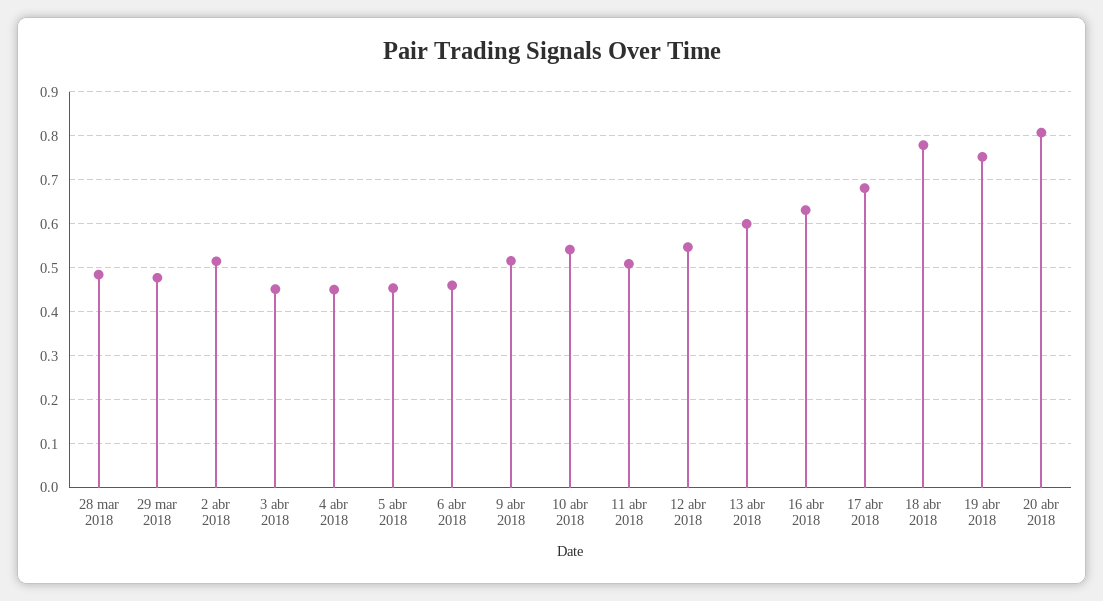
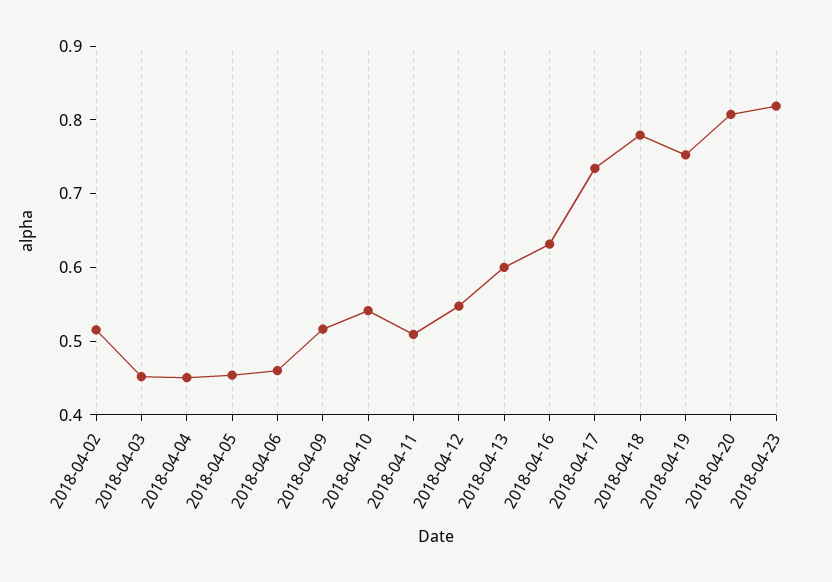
28 mar 2018: 0.48 -> none
29 mar 2018: 0.48 -> none
17 abr 2018: 0.68 -> 0.74
2018-04-23: none -> 0.82

